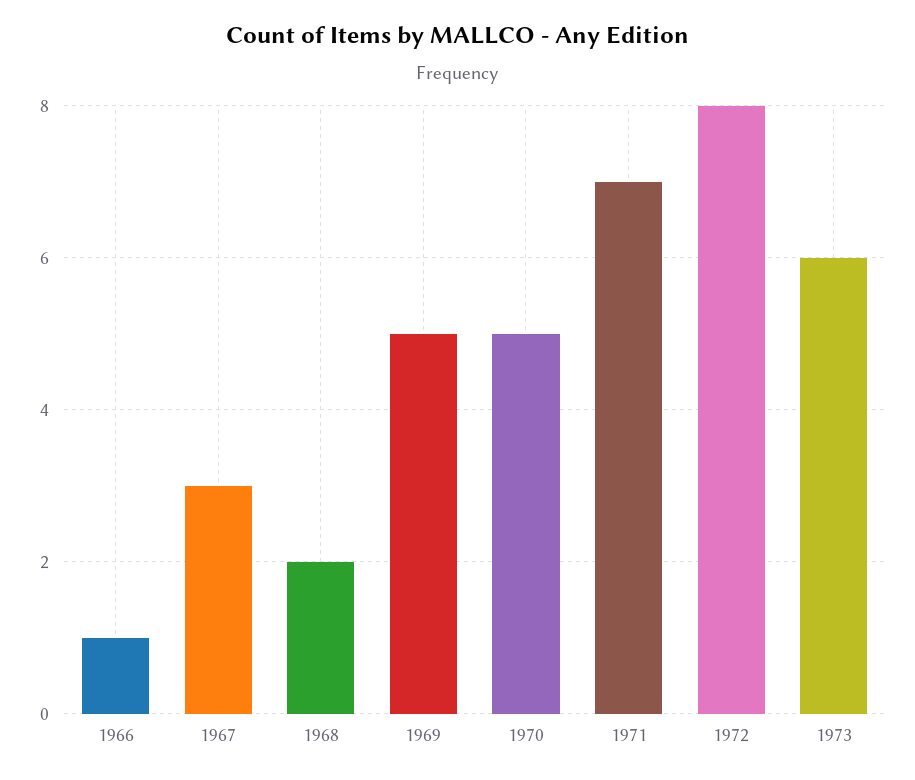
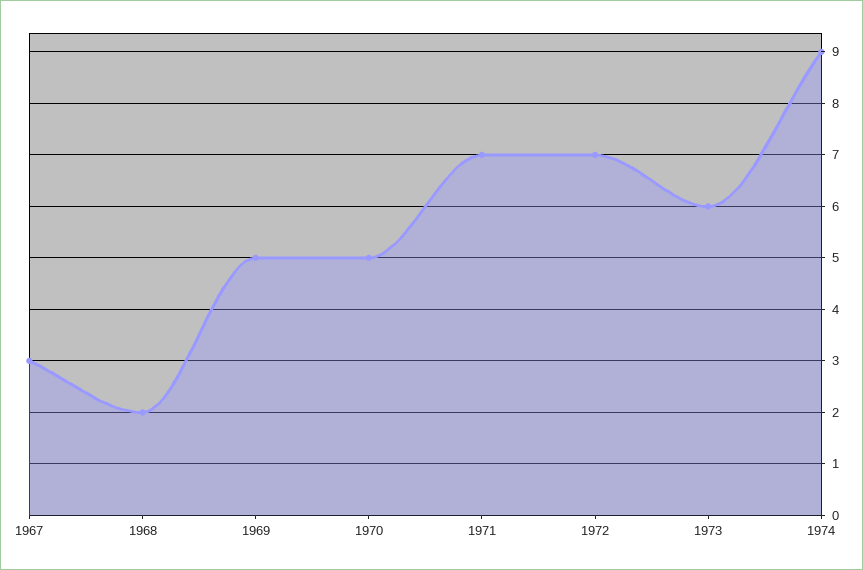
1966: 1 -> none
1972: 8 -> 7
1974: none -> 9

